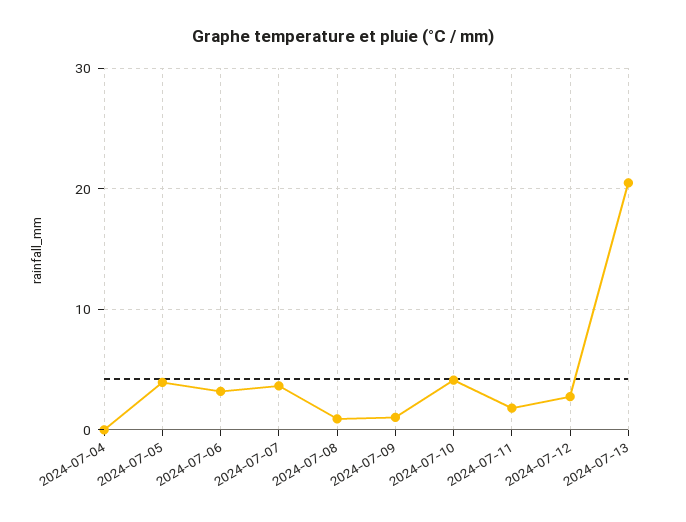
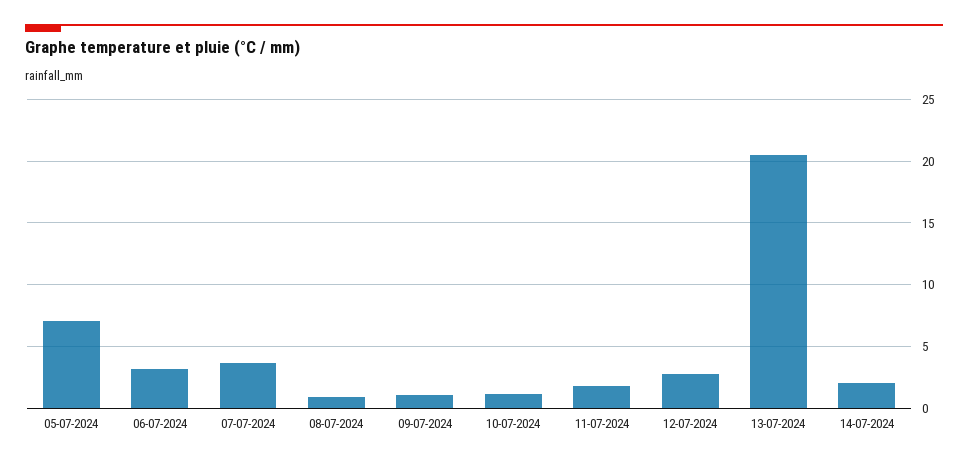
2024-07-04: 0 -> none
2024-07-05: 4 -> 7
2024-07-10: 4 -> 1
14-07-2024: none -> 2

